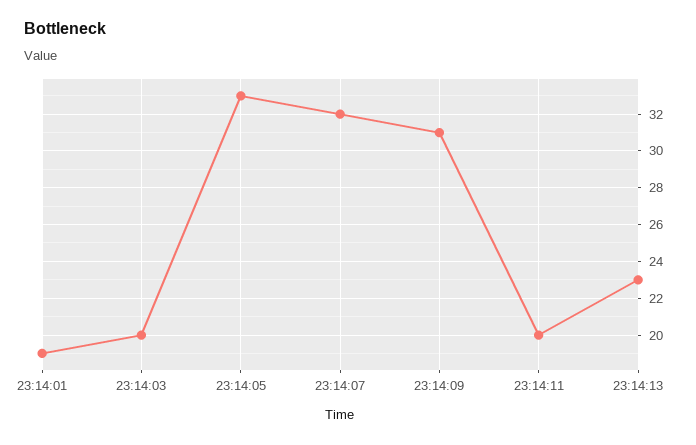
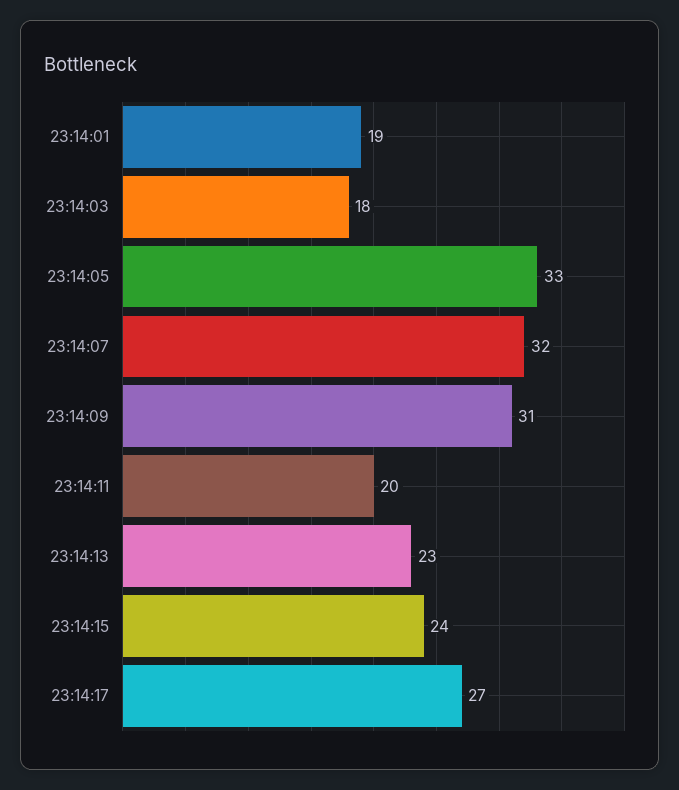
23:14:03: 20 -> 18
23:14:15: none -> 24
23:14:17: none -> 27

